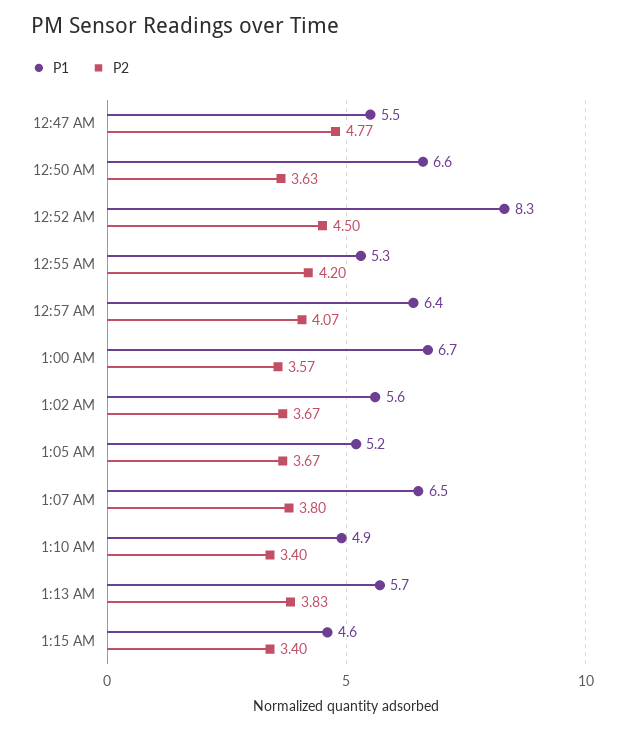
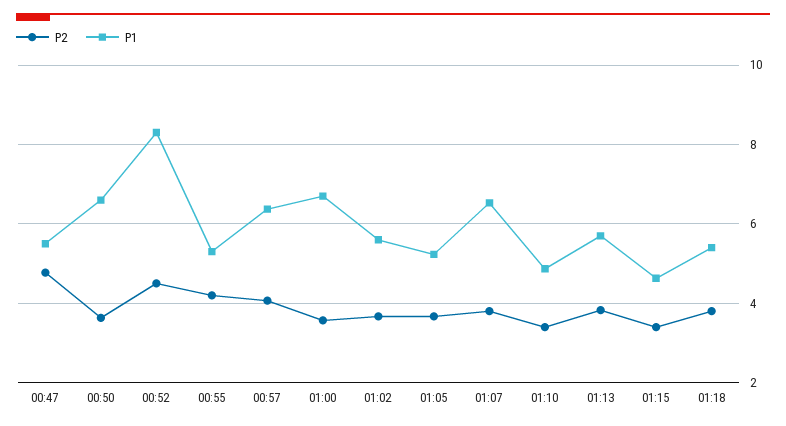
P2, 01:18: none -> 3.8
P1, 01:18: none -> 5.4

